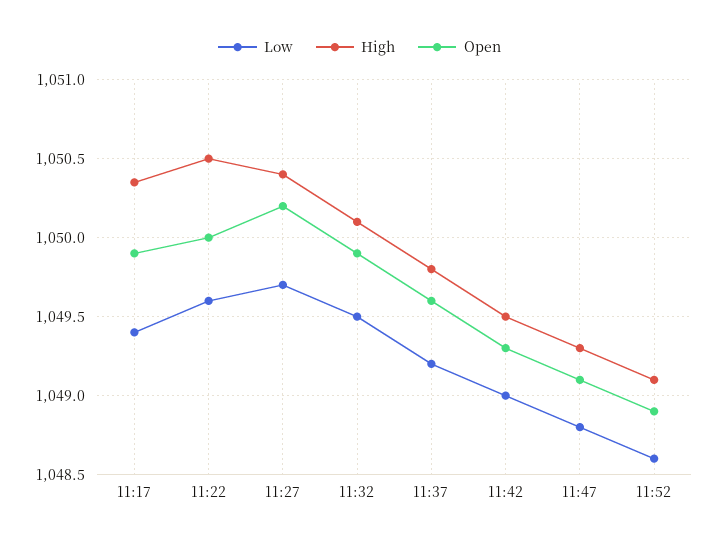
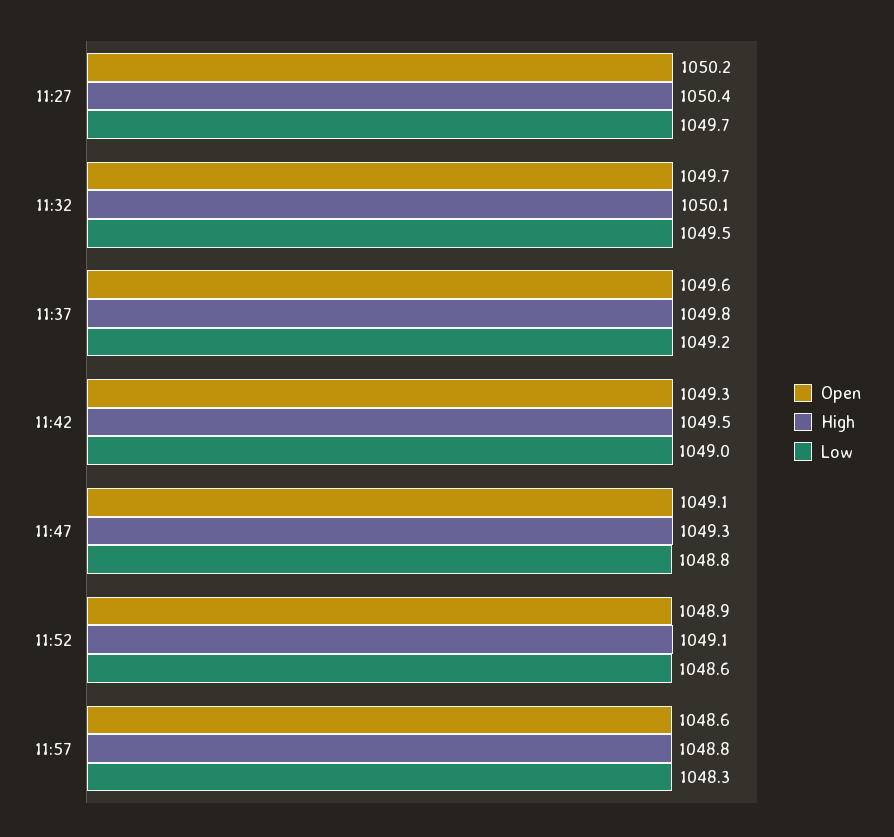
Low, 11:17: 1049.4 -> none
High, 11:17: 1050.35 -> none
Open, 11:17: 1049.9 -> none
Low, 11:22: 1049.6 -> none
High, 11:22: 1050.5 -> none
Open, 11:22: 1050 -> none
Open, 11:32: 1049.9 -> 1049.7
Open, 11:57: none -> 1048.6
High, 11:57: none -> 1048.8
Low, 11:57: none -> 1048.3

